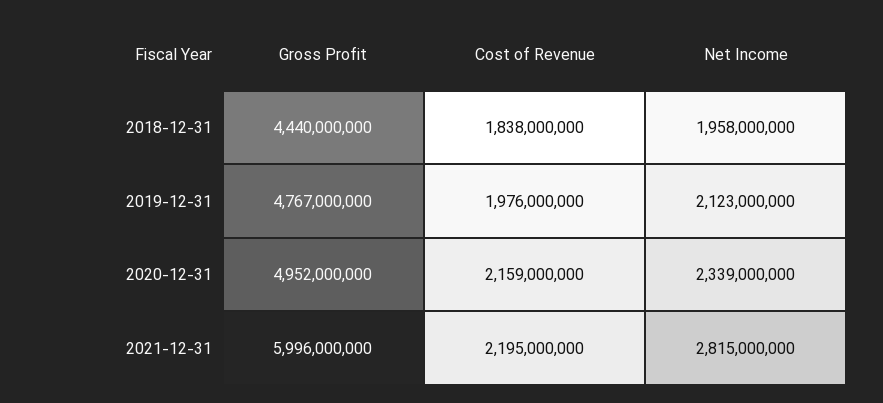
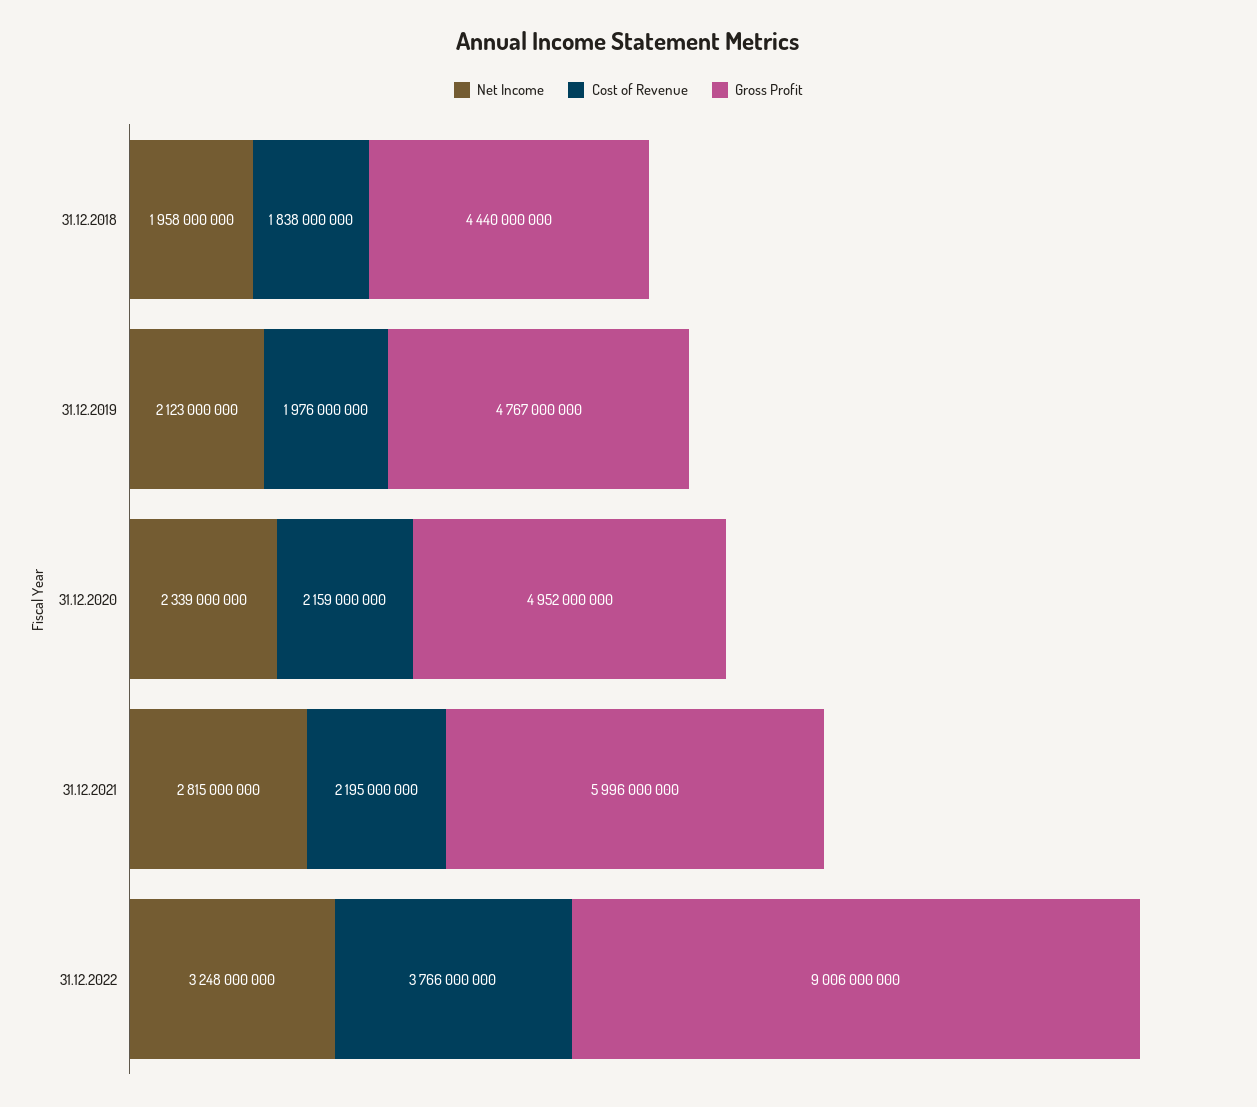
Net Income, 31.12.2022: none -> 3248000000
Cost of Revenue, 31.12.2022: none -> 3766000000
Gross Profit, 31.12.2022: none -> 9006000000

